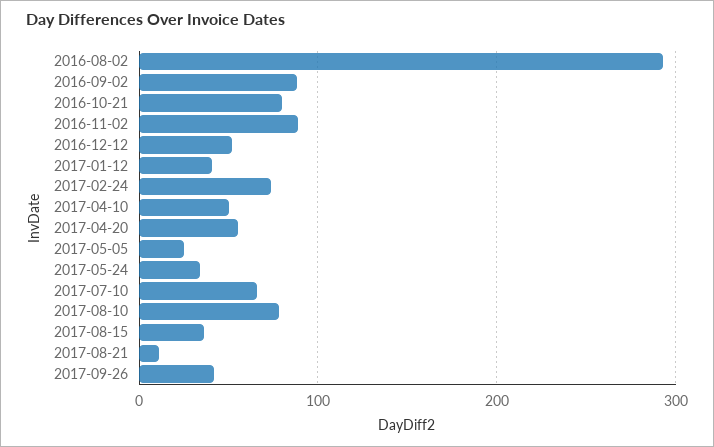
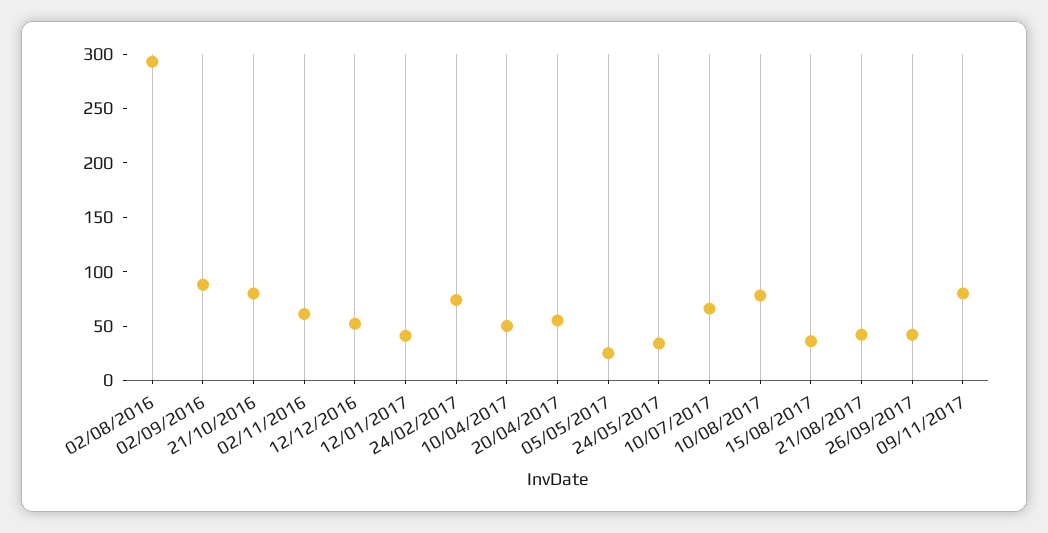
2016-11-02: 90 -> 60
2017-08-21: 10 -> 40
09/11/2017: none -> 80

